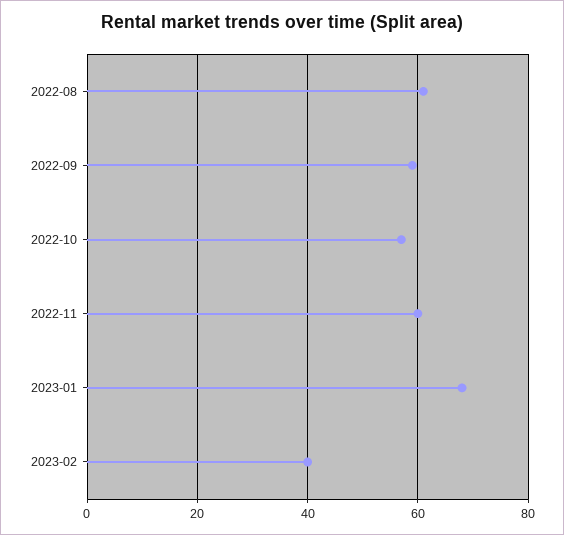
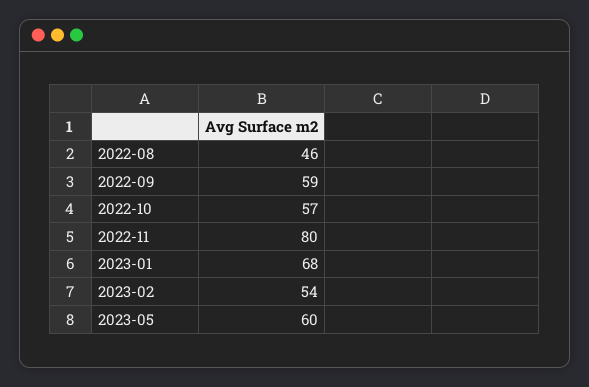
2022-08: 60 -> 46
2022-11: 60 -> 80
2023-02: 40 -> 54
2023-05: none -> 60

